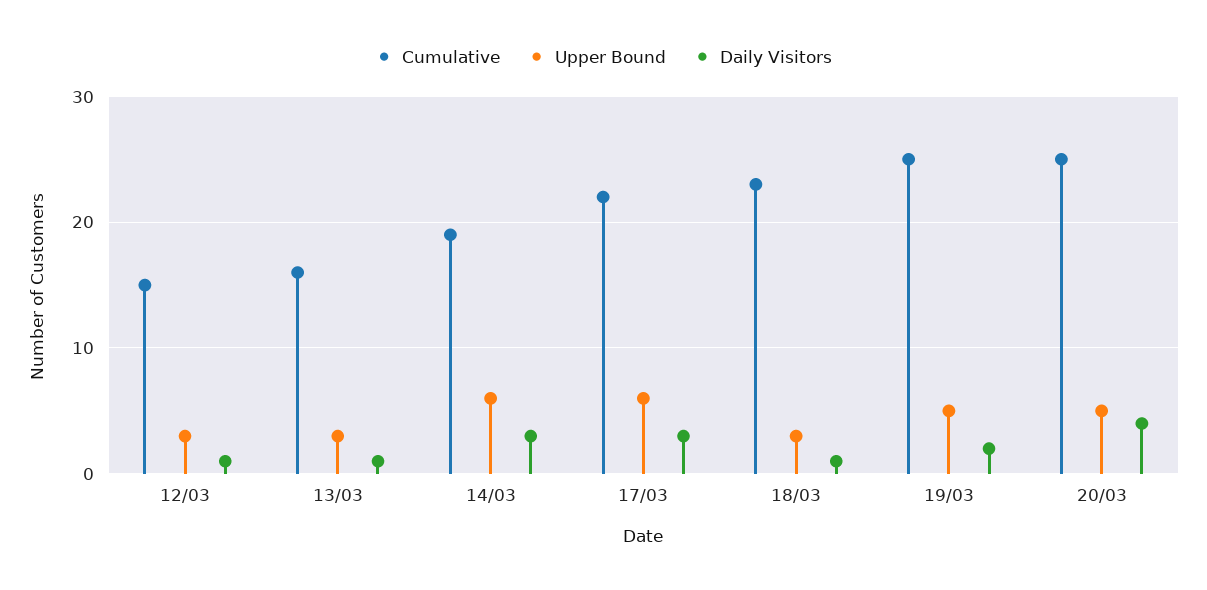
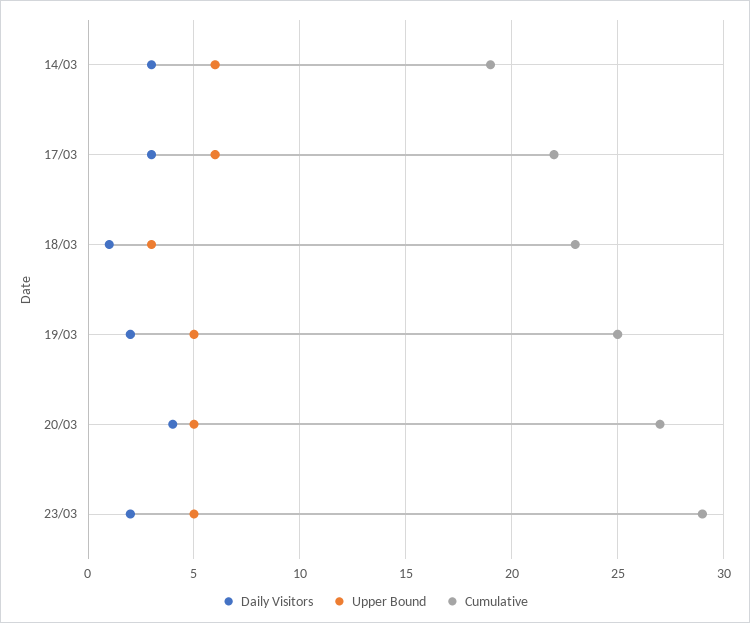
Cumulative, 12/03: 15 -> none
Upper Bound, 12/03: 3 -> none
Daily Visitors, 12/03: 1 -> none
Cumulative, 13/03: 16 -> none
Upper Bound, 13/03: 3 -> none
Daily Visitors, 13/03: 1 -> none
Cumulative, 20/03: 25 -> 27
Daily Visitors, 23/03: none -> 2
Upper Bound, 23/03: none -> 5
Cumulative, 23/03: none -> 29

